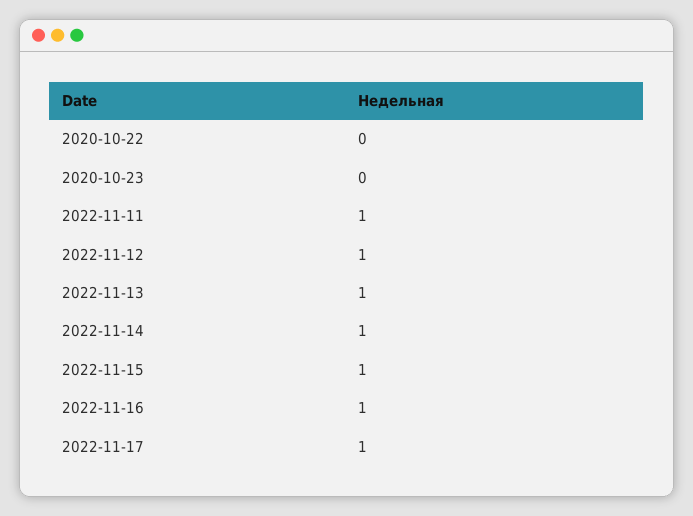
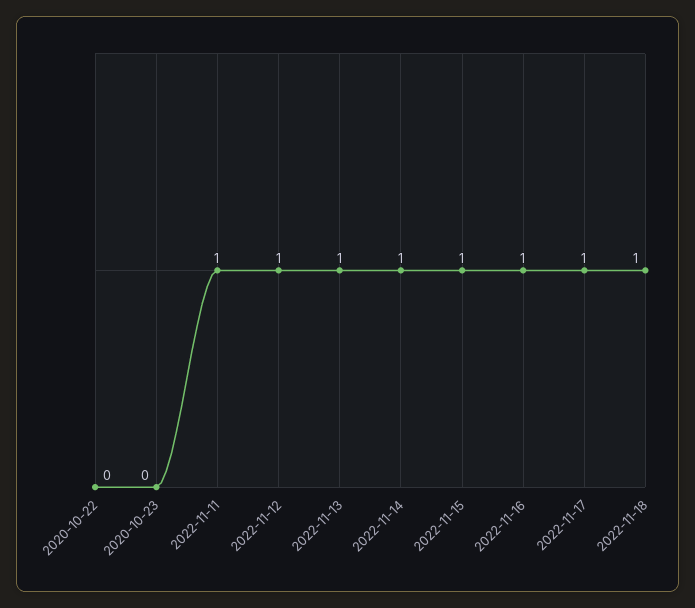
2022-11-18: none -> 1

